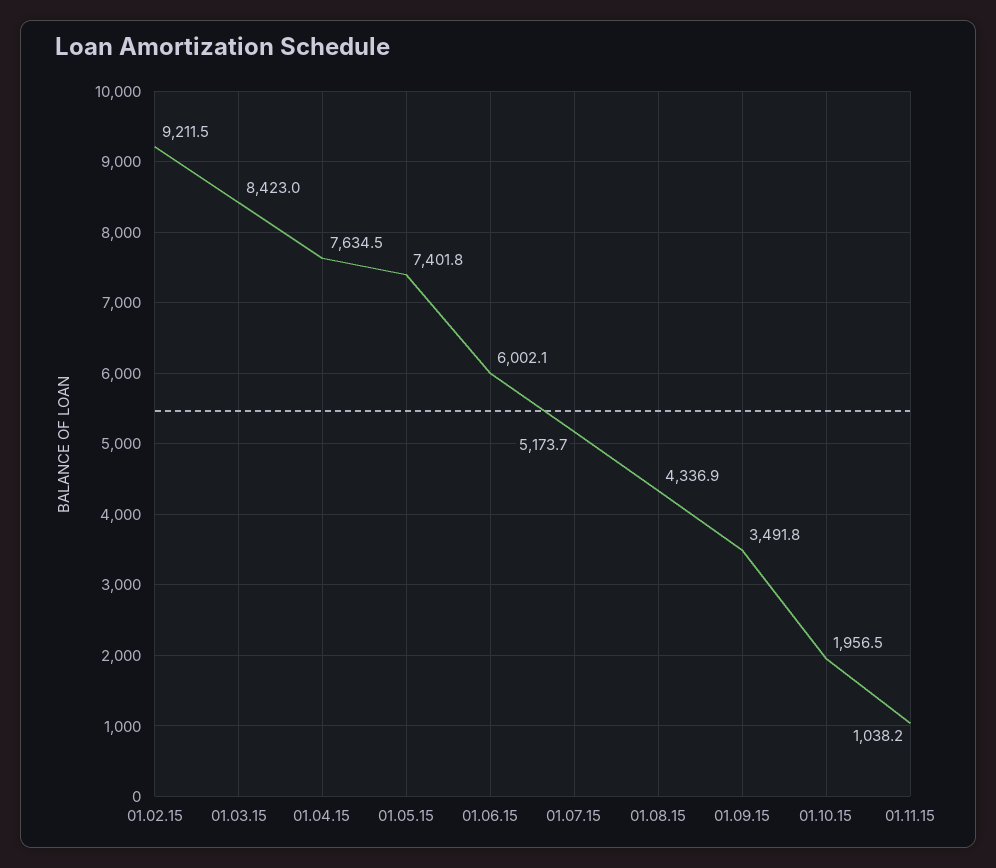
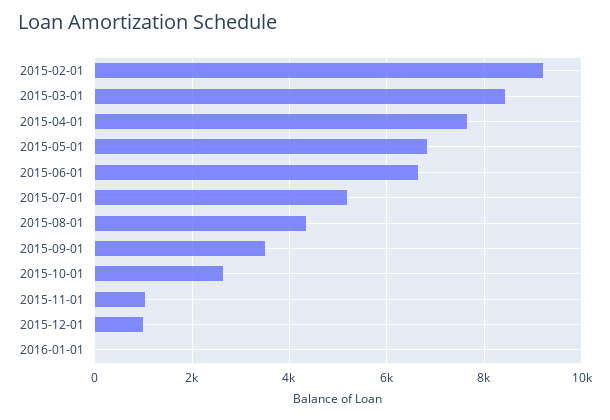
01.05.15: 7401.8 -> 6800
01.06.15: 6002.1 -> 6600
01.10.15: 1956.5 -> 2600
2015-12-01: none -> 1000
2016-01-01: none -> 0

